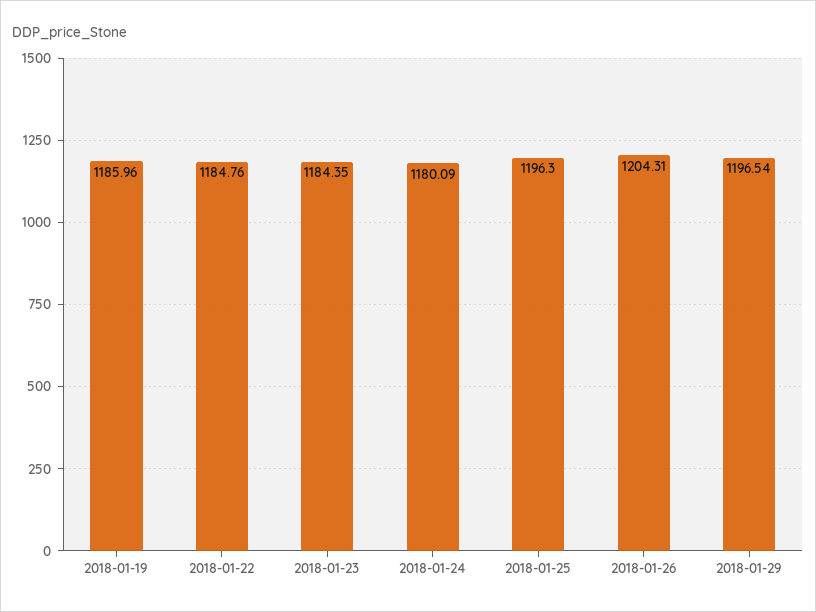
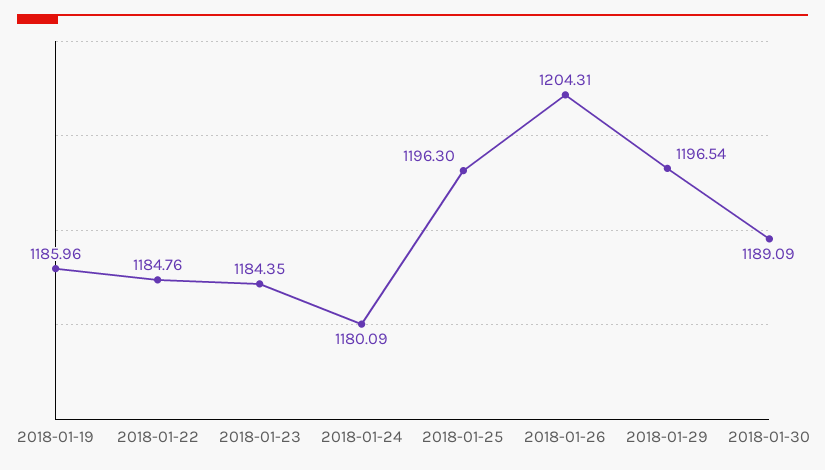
2018-01-30: none -> 1189.09

